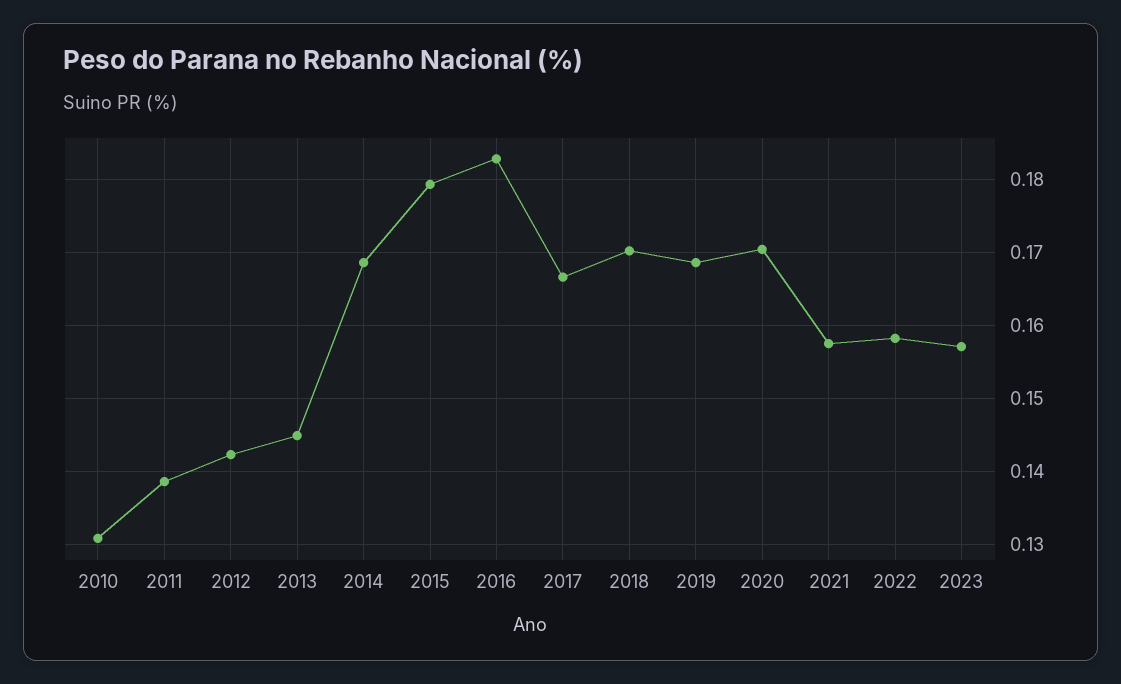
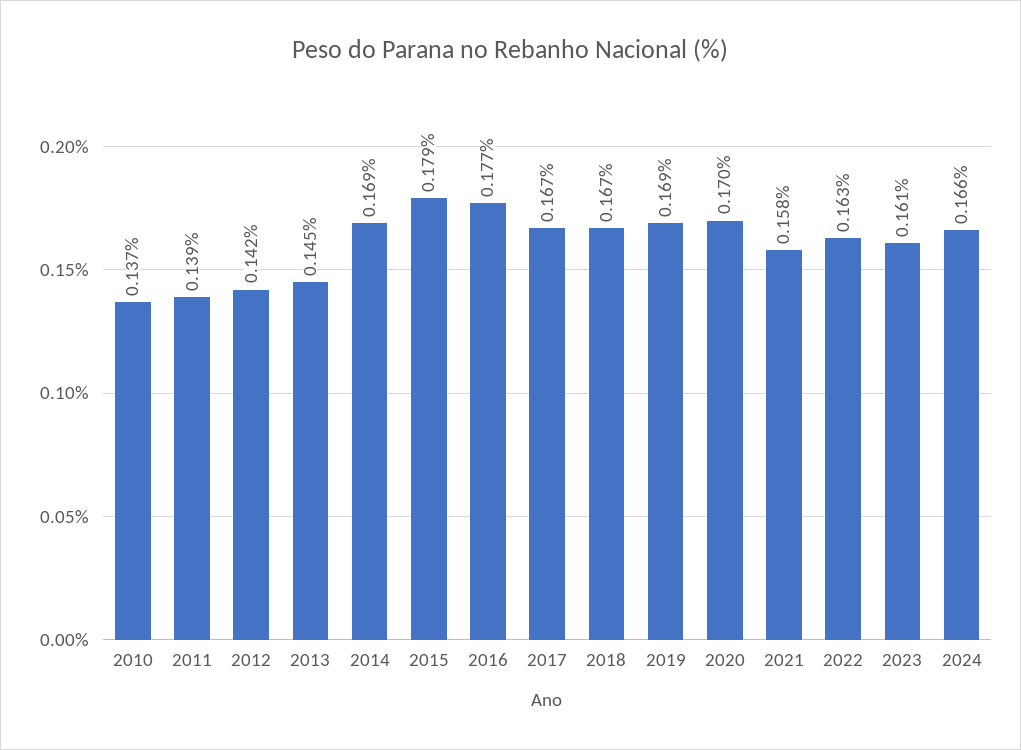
2010: 0.131 -> 0.137
2016: 0.183 -> 0.177
2018: 0.17 -> 0.167
2022: 0.158 -> 0.163
2023: 0.157 -> 0.161
2024: none -> 0.166

